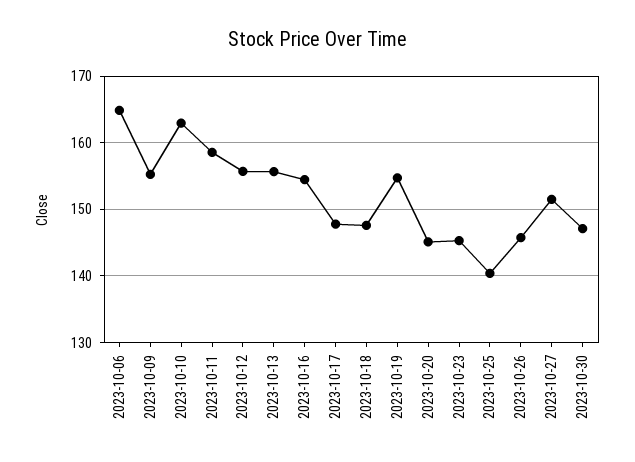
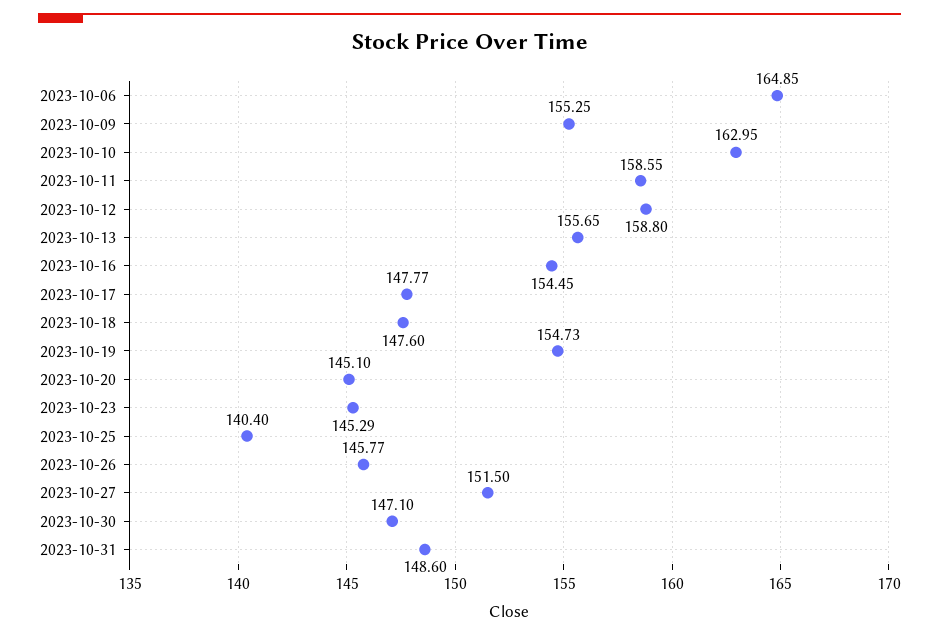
2023-10-12: 156 -> 158.8
2023-10-31: none -> 148.6

